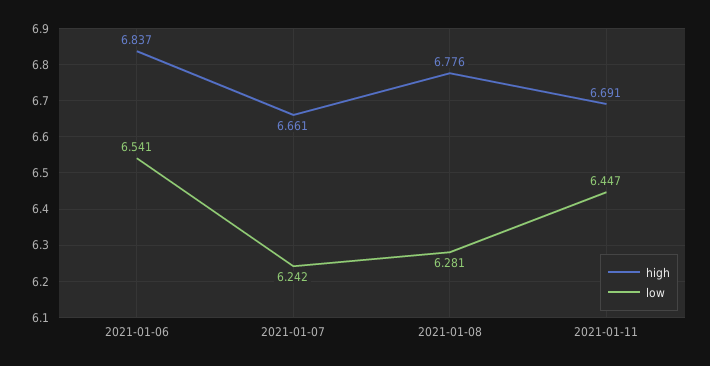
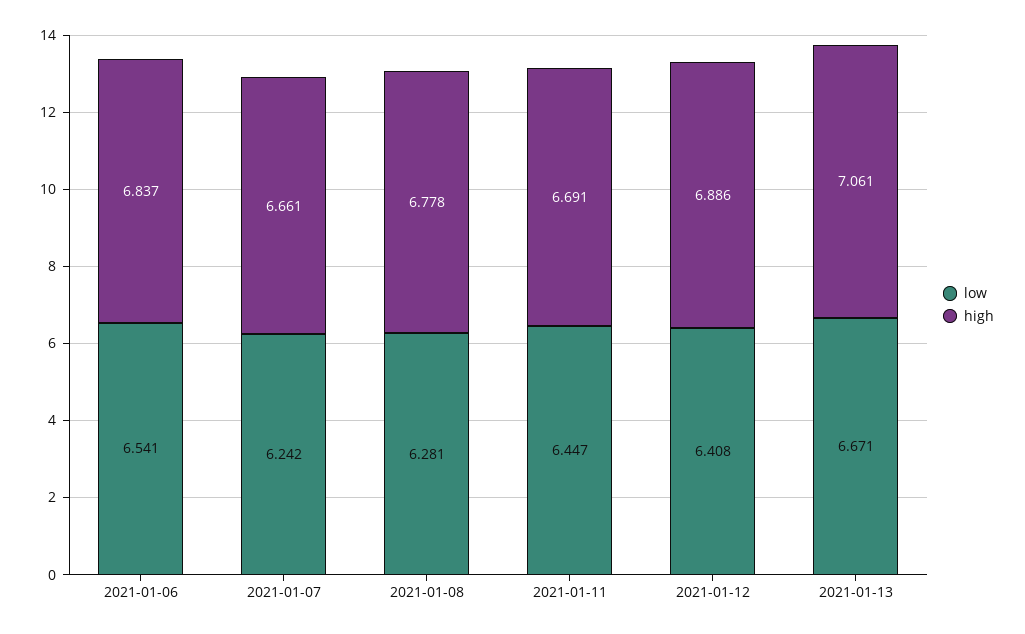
high, 2021-01-08: 6.776 -> 6.778
low, 2021-01-12: none -> 6.408
high, 2021-01-12: none -> 6.886
low, 2021-01-13: none -> 6.671
high, 2021-01-13: none -> 7.061

